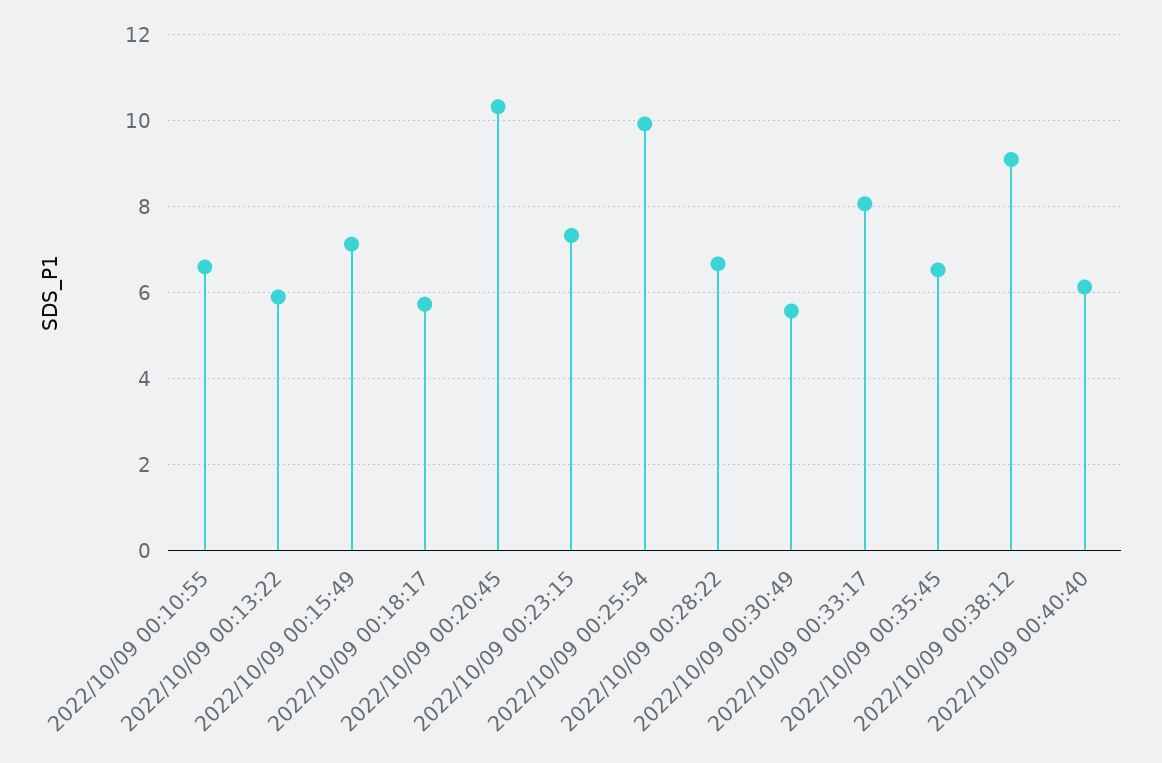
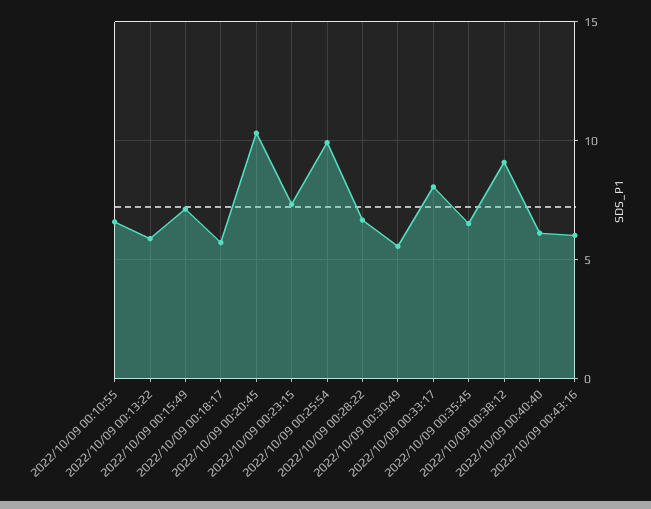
2022/10/09 00:43:16: none -> 6

